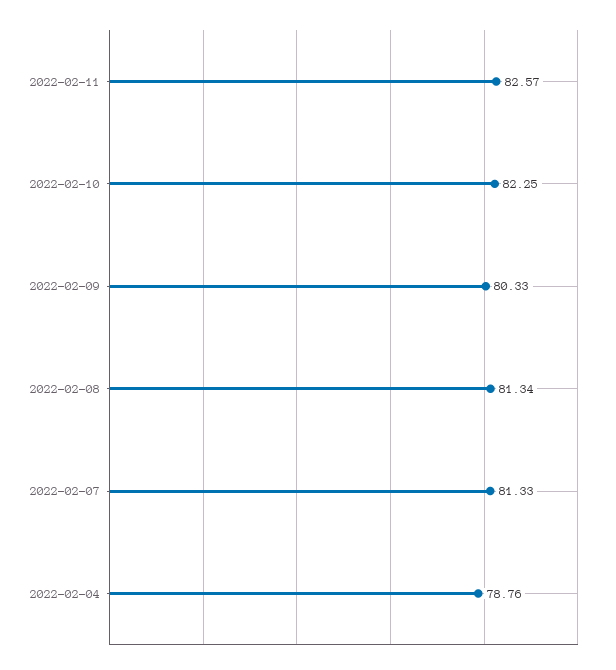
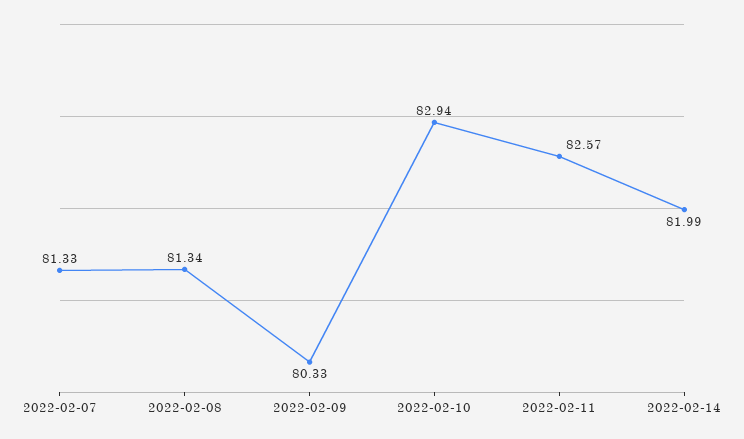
2022-02-10: 82.25 -> 82.94
2022-02-04: 78.76 -> none
2022-02-14: none -> 81.99

